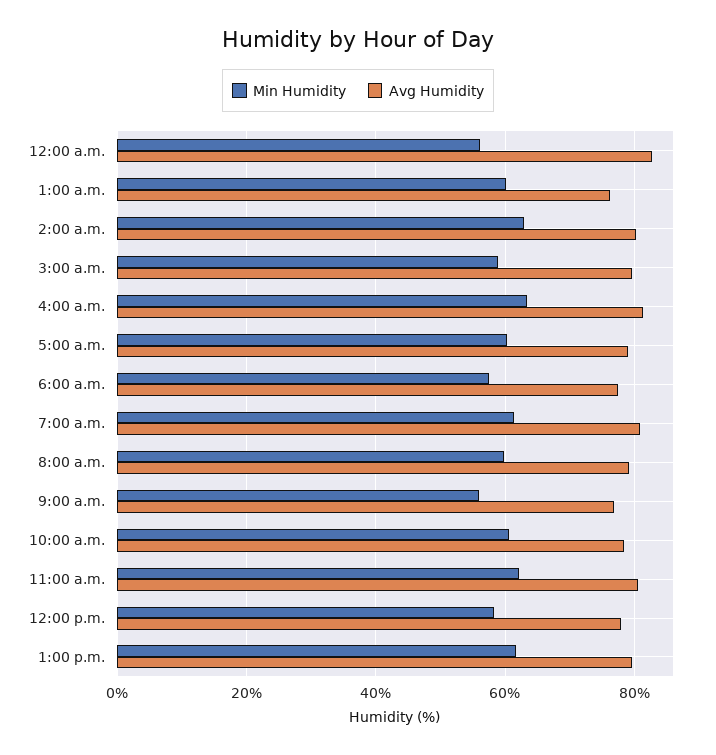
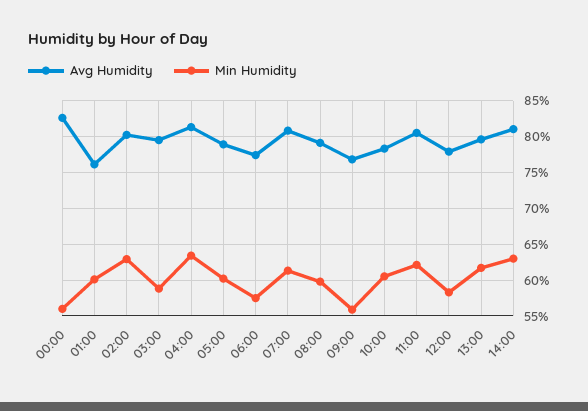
Avg Humidity, 14:00: none -> 81
Min Humidity, 14:00: none -> 63

